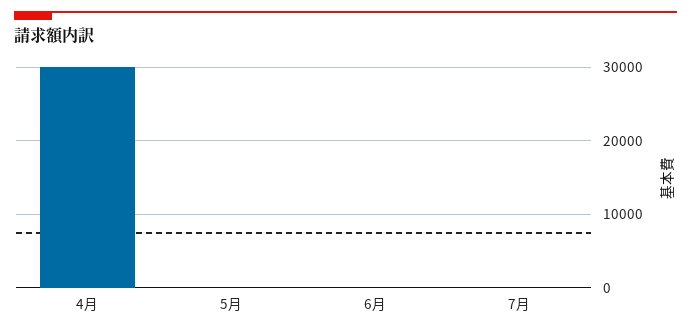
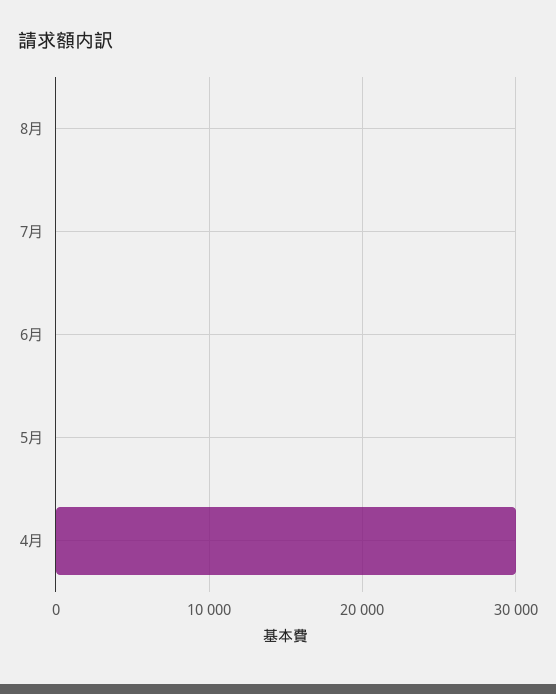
8月: none -> 0

